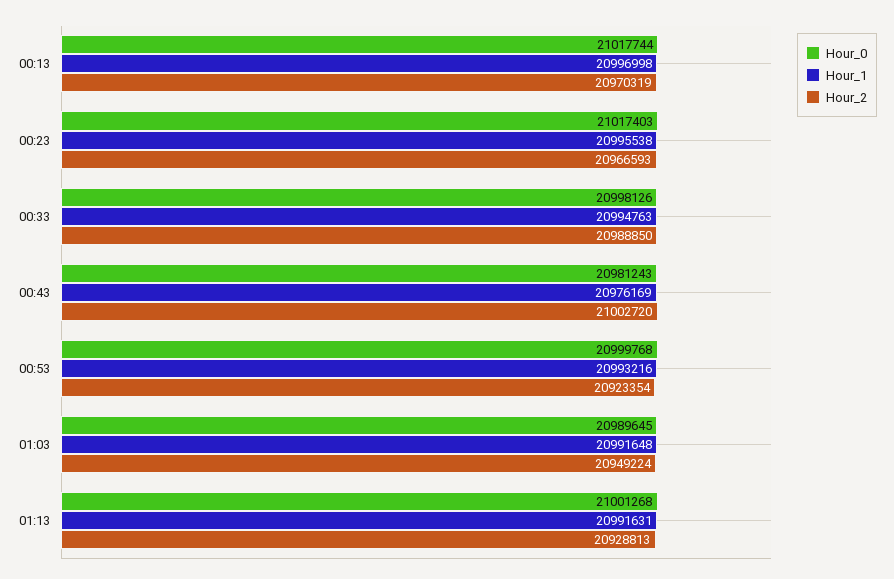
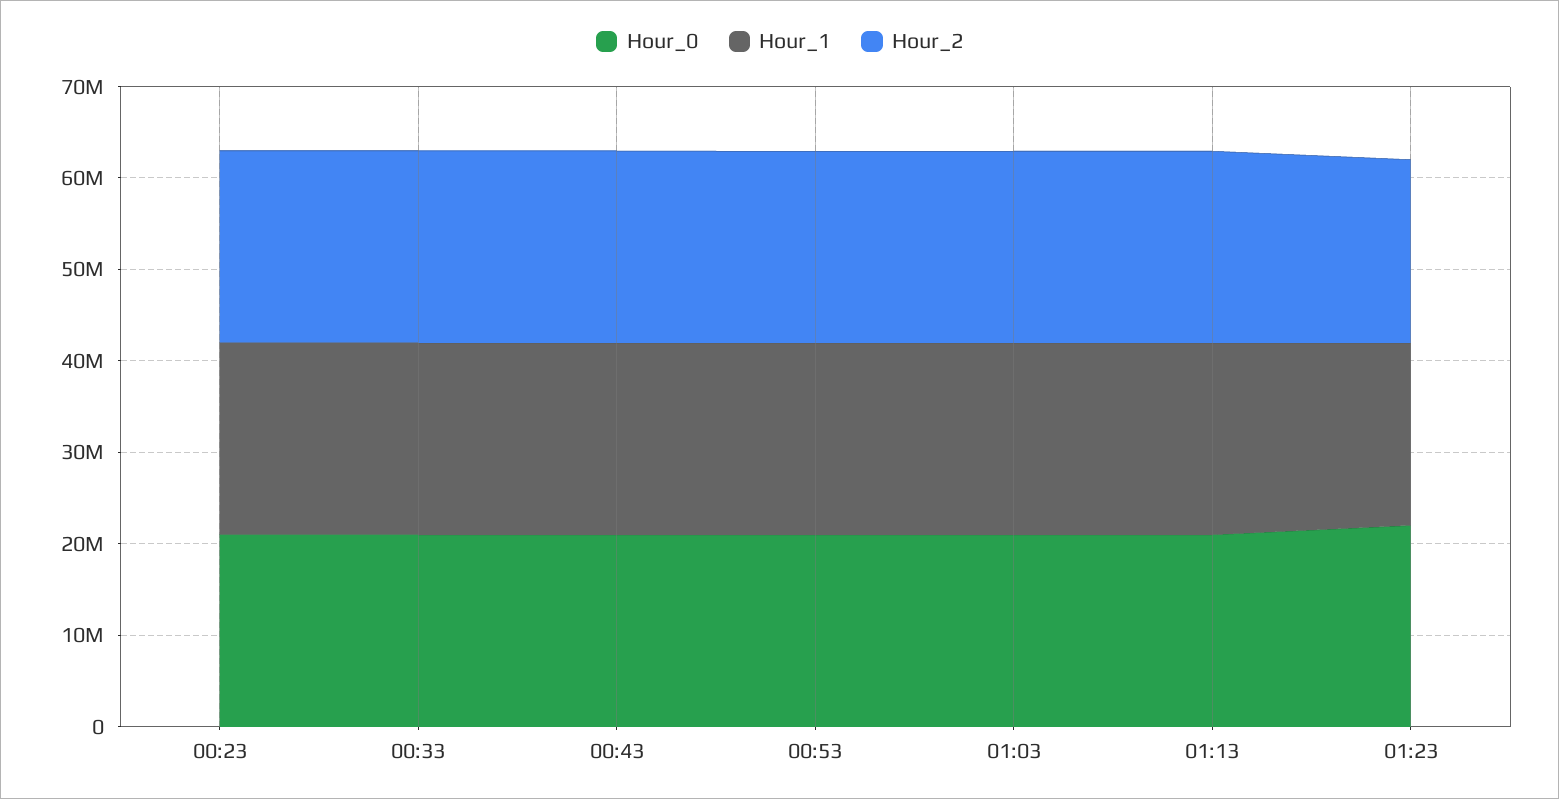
Hour_0, 00:13: 21017744 -> none
Hour_1, 00:13: 20996998 -> none
Hour_2, 00:13: 20970319 -> none
Hour_0, 01:23: none -> 22000000
Hour_1, 01:23: none -> 20000000
Hour_2, 01:23: none -> 20000000

